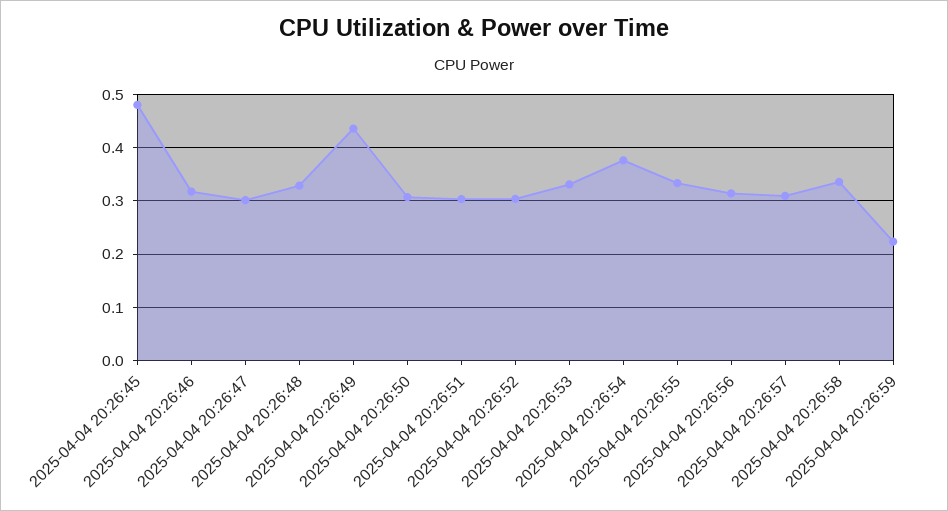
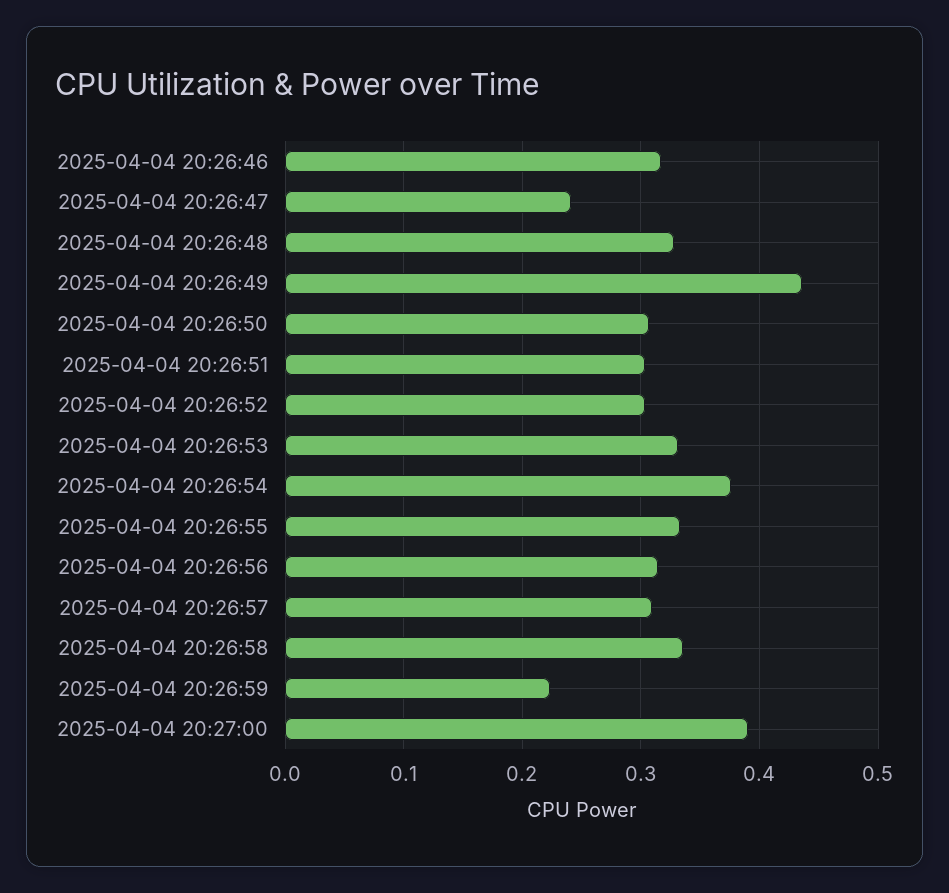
2025-04-04 20:26:45: 0.48 -> none
2025-04-04 20:26:47: 0.3 -> 0.24
2025-04-04 20:27:00: none -> 0.39

